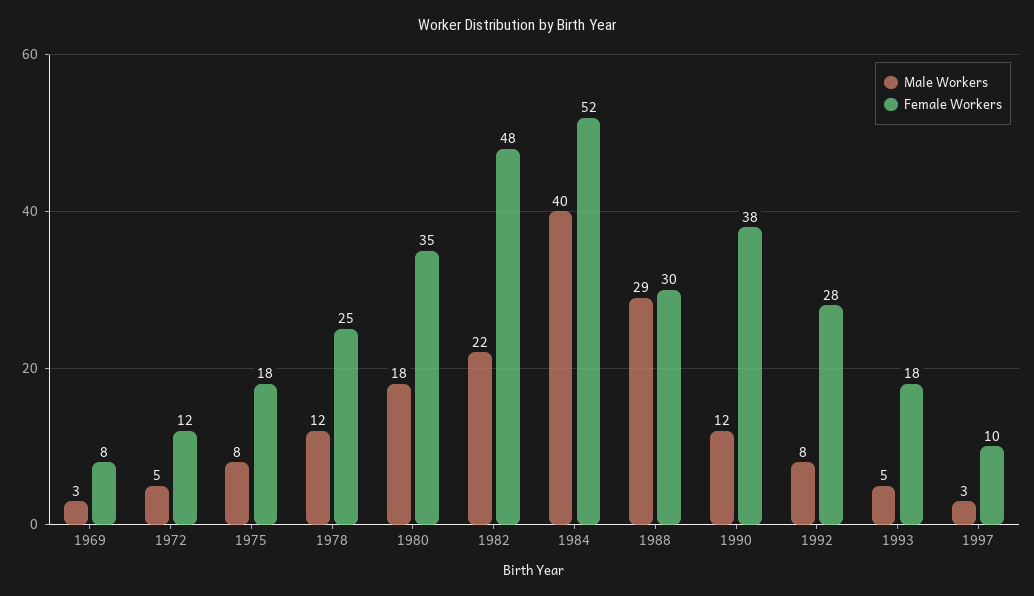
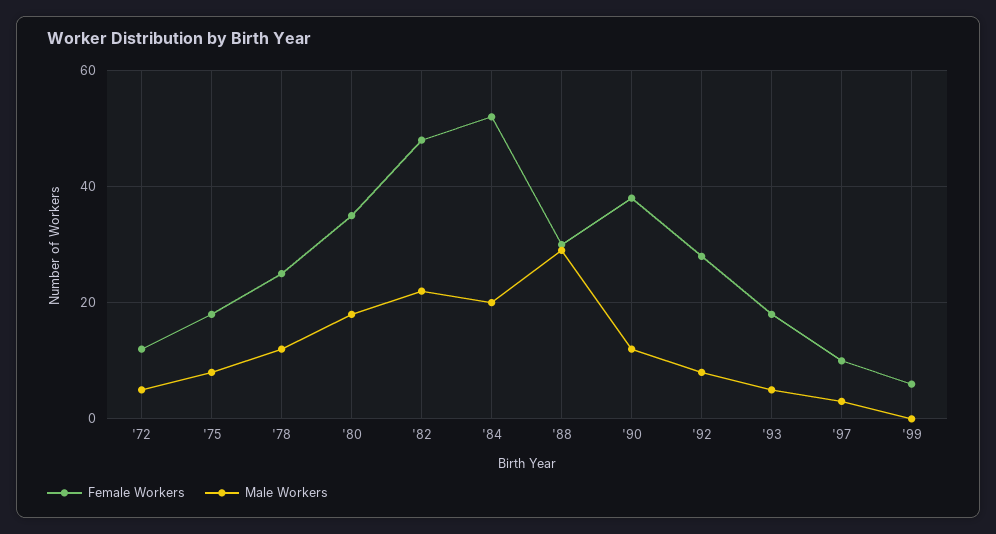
Male Workers, 1969: 3 -> none
Female Workers, 1969: 8 -> none
Male Workers, 1984: 40 -> 20
Female Workers, '99: none -> 5
Male Workers, '99: none -> 0

